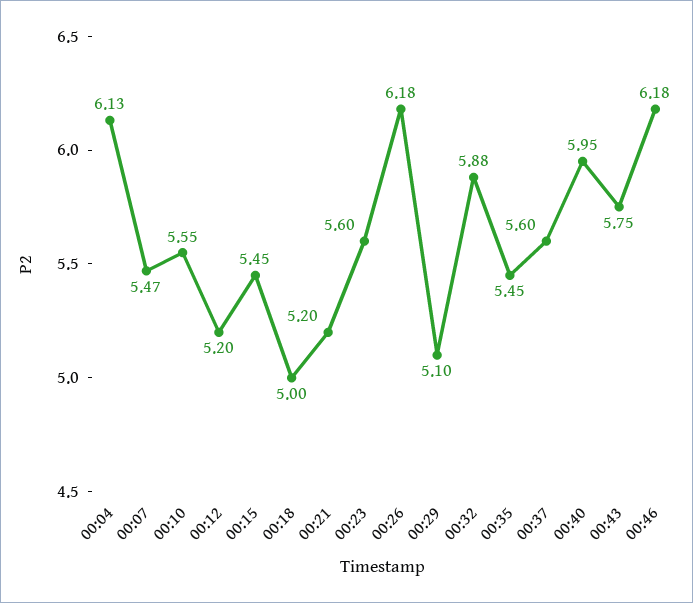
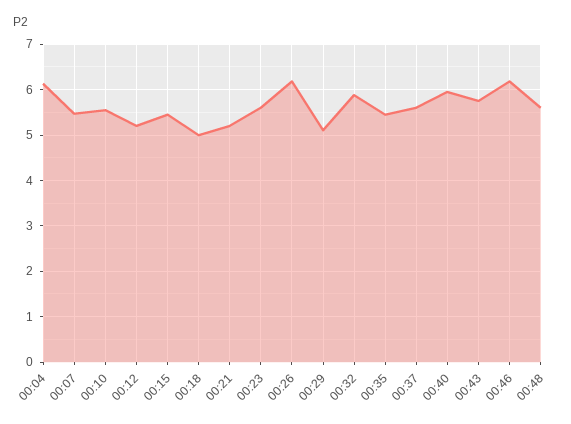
00:48: none -> 5.6

